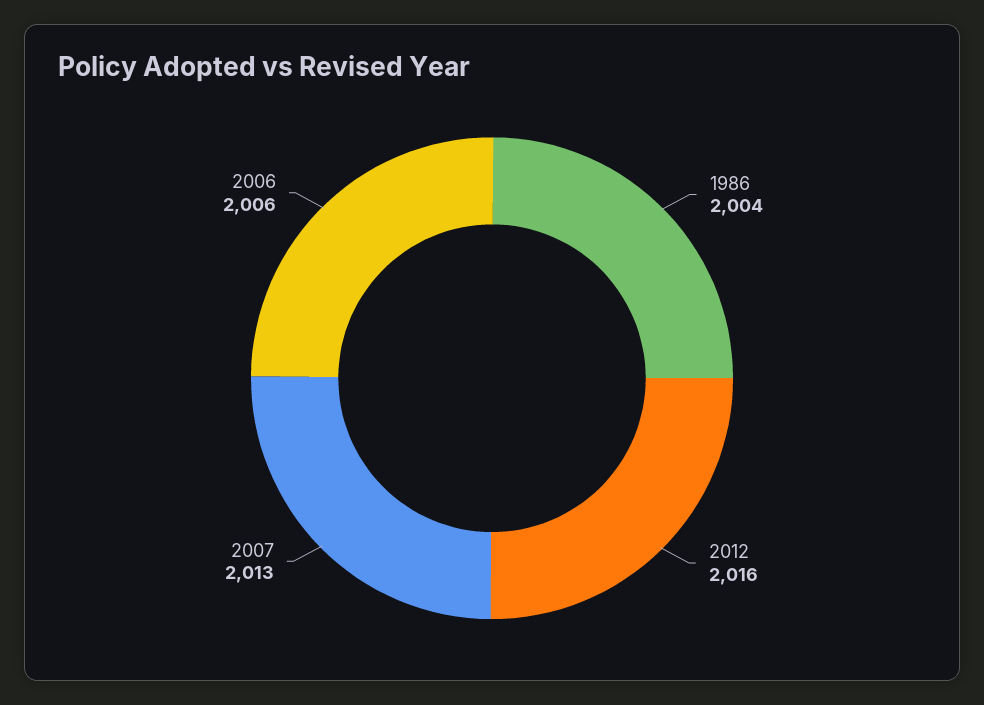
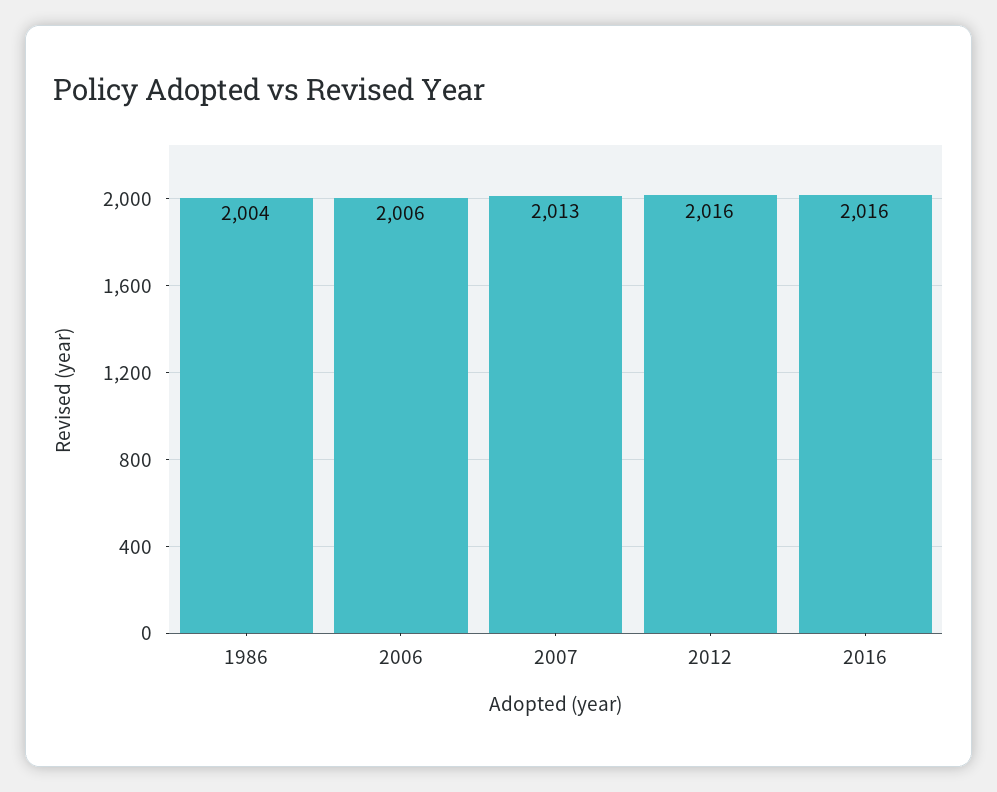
2016: none -> 2016

